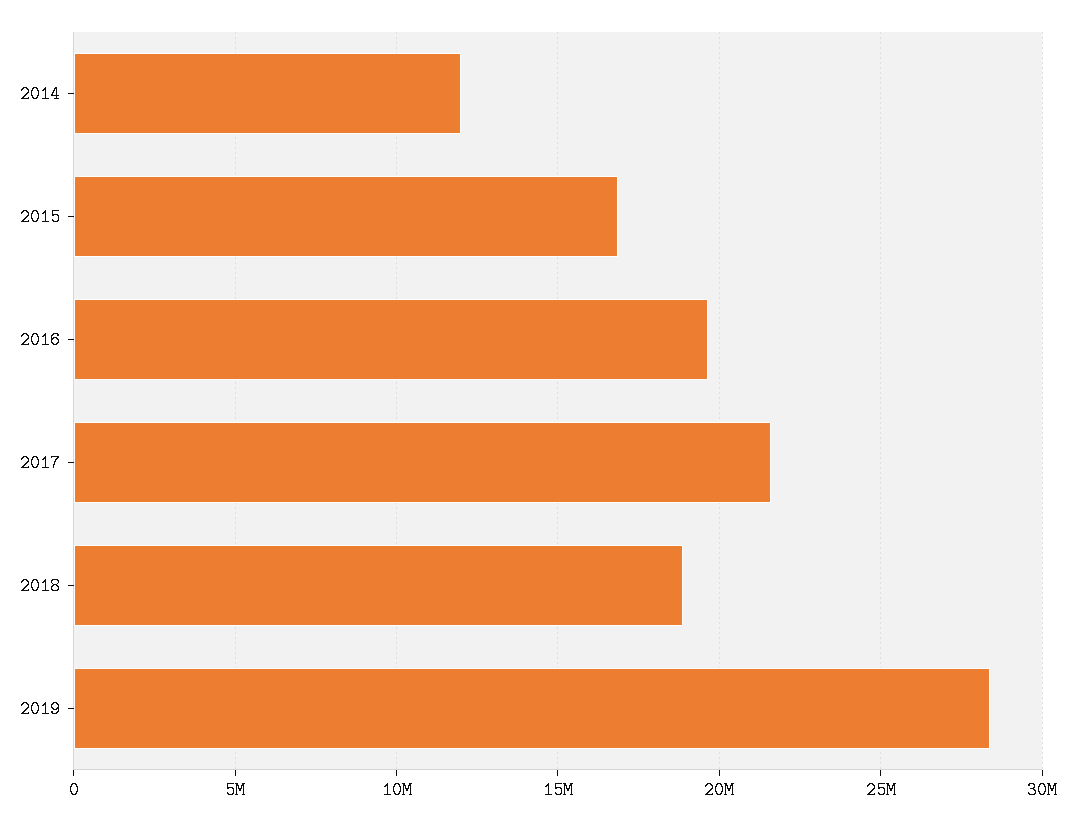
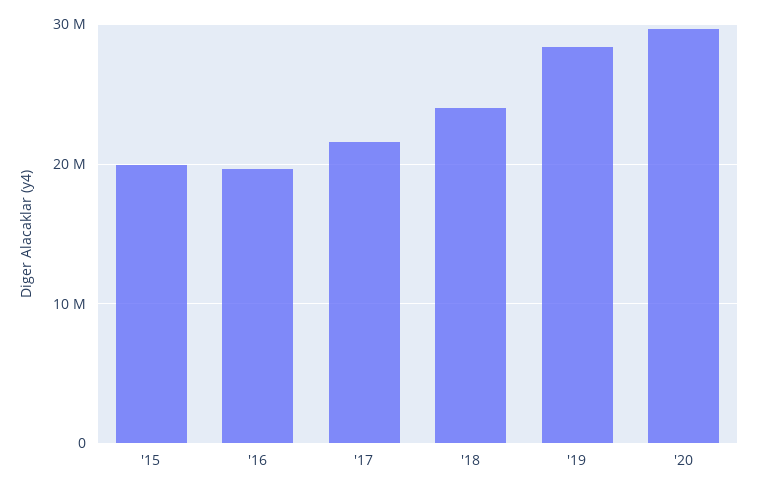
2014: 12000000 -> none
2015: 17000000 -> 20000000
2018: 19000000 -> 24000000
'20: none -> 30000000

